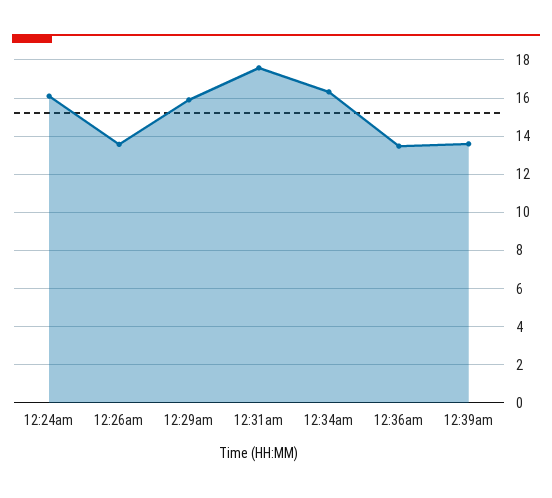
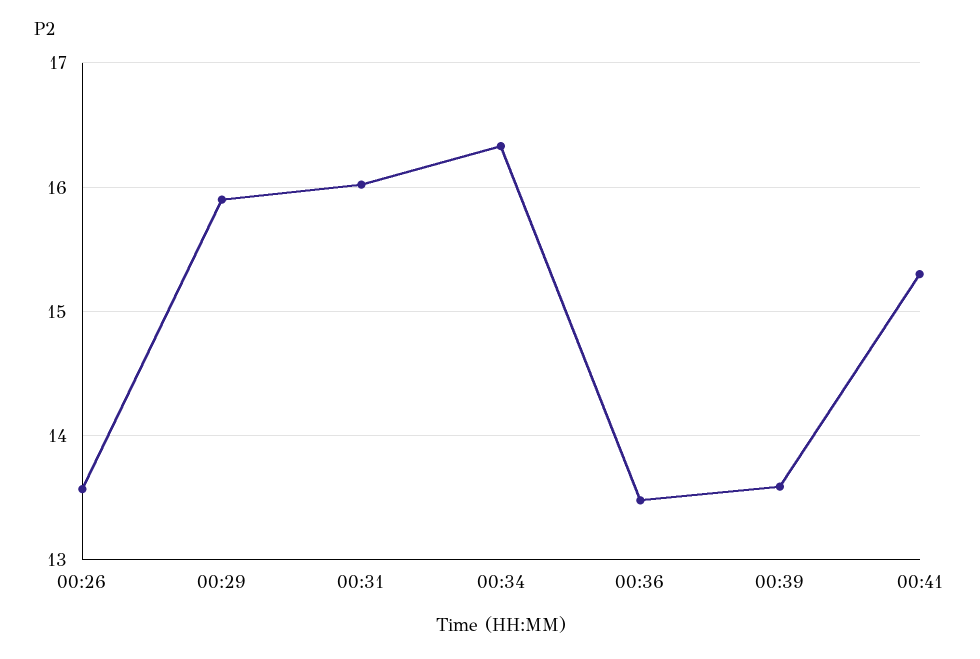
12:24am: 16 -> none
12:31am: 17.5 -> 16
00:41: none -> 15.3

